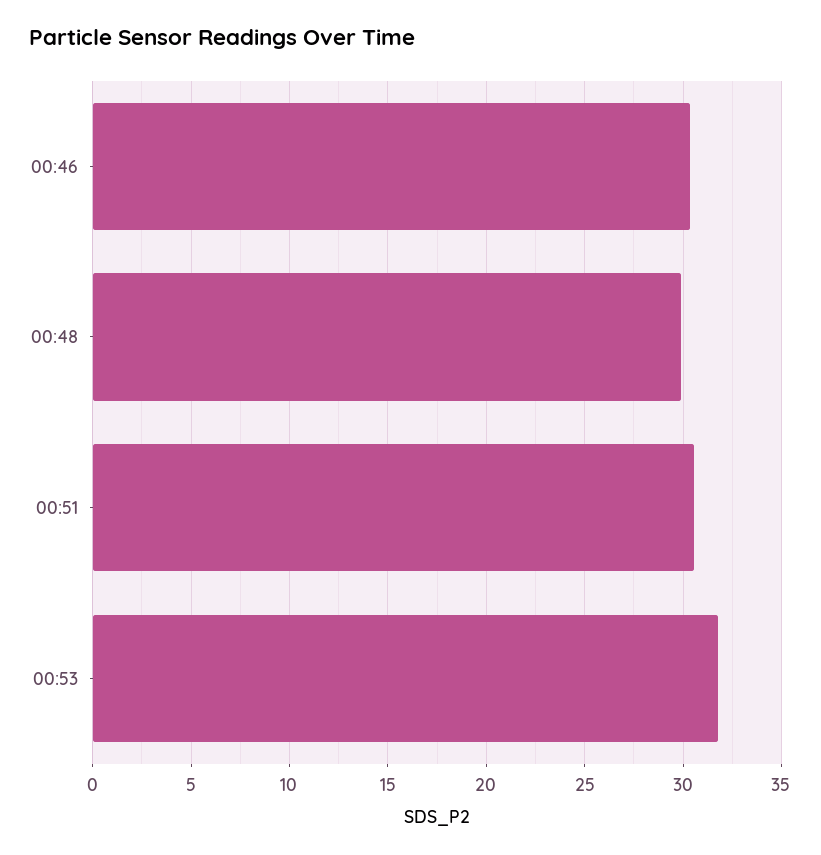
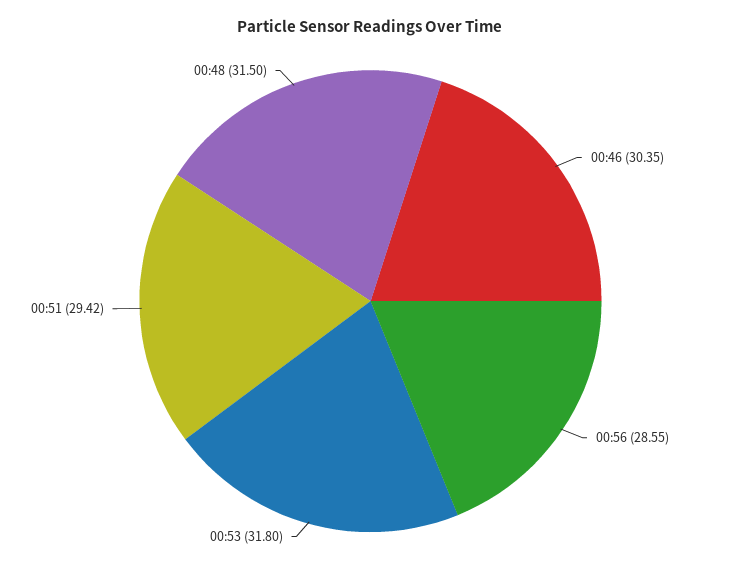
00:48: 30 -> 31.5
00:51: 30.5 -> 29.42
00:56: none -> 28.55

